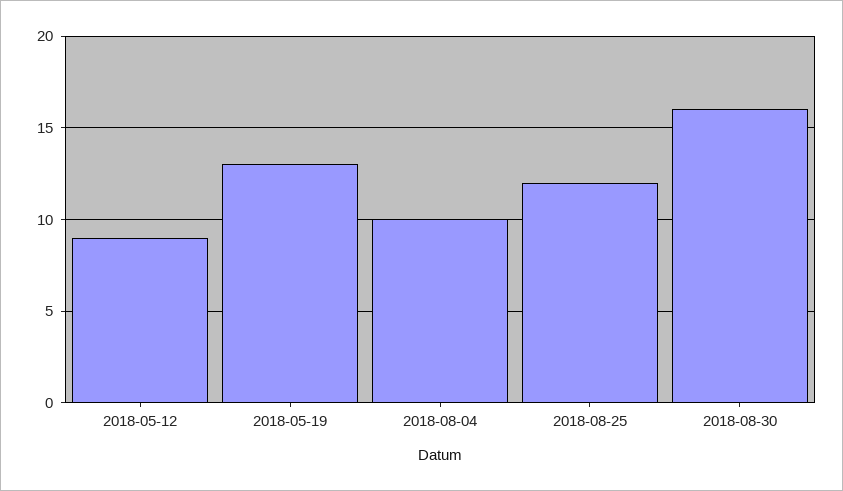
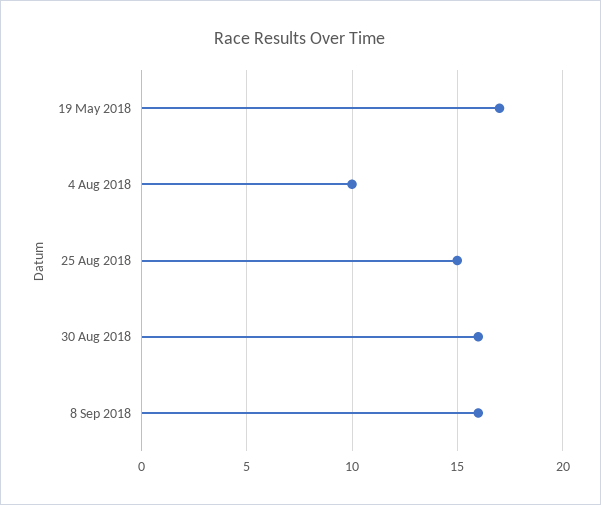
2018-05-12: 9 -> none
2018-05-19: 13 -> 17
2018-08-25: 12 -> 15
8 Sep 2018: none -> 16

